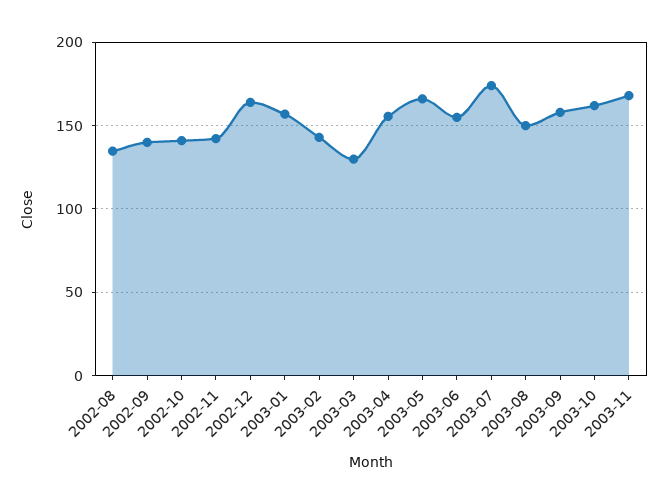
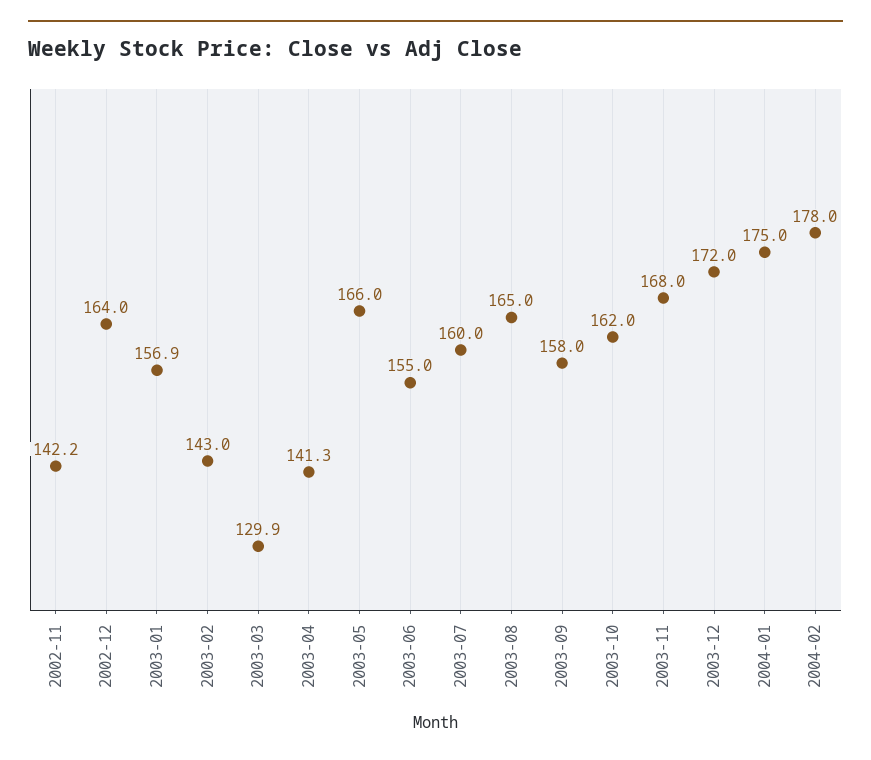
2002-08: 135 -> none
2002-09: 140 -> none
2002-10: 140 -> none
2003-04: 155 -> 141.3
2003-07: 175 -> 160
2003-08: 150 -> 165
2003-12: none -> 172
2004-01: none -> 175
2004-02: none -> 178

